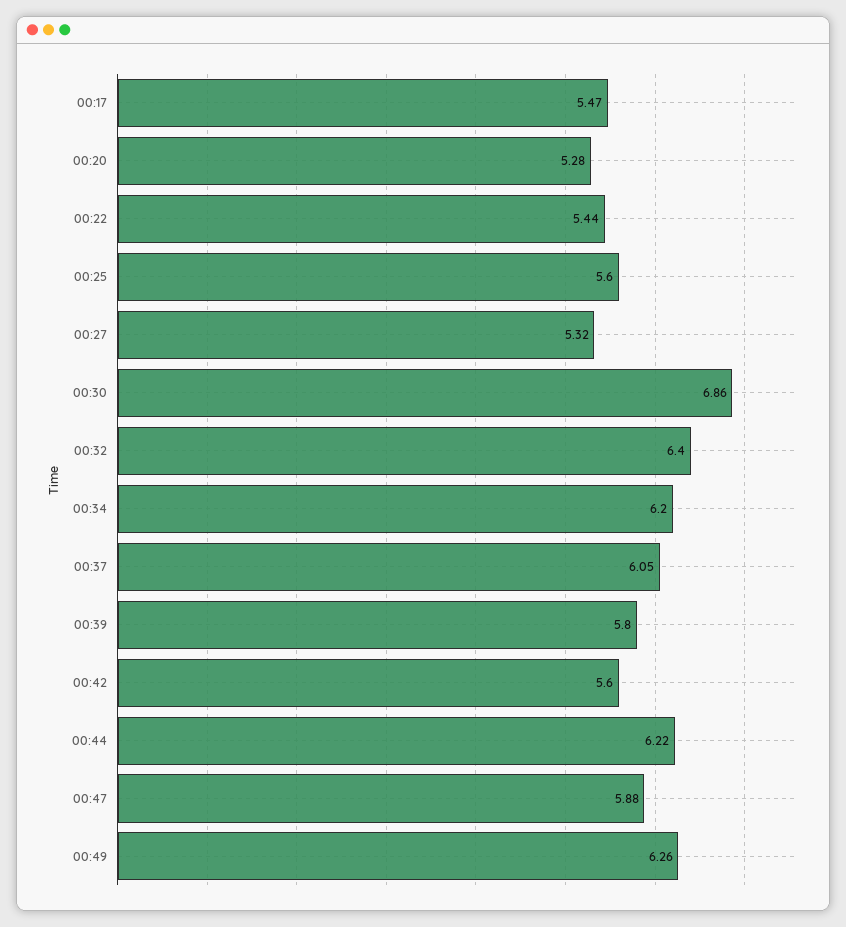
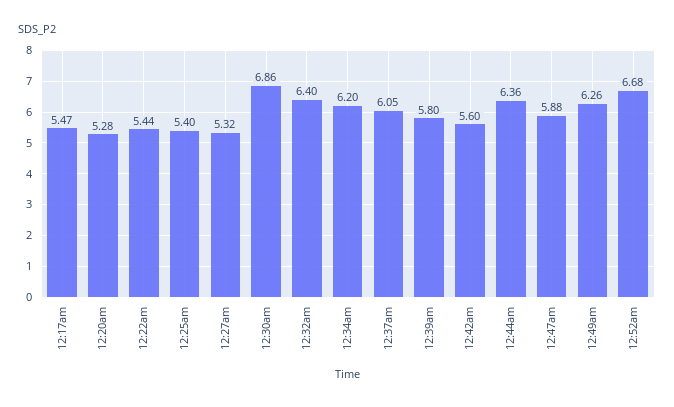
00:25: 5.6 -> 5.4
00:44: 6.22 -> 6.36
12:52am: none -> 6.68

